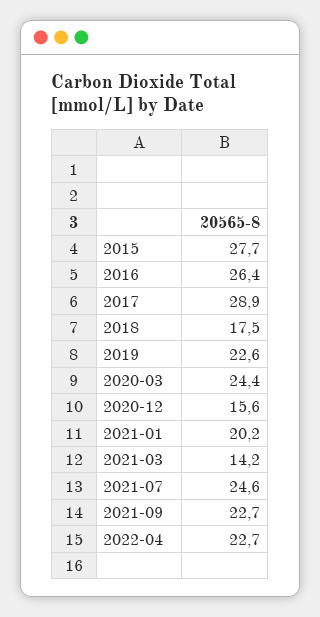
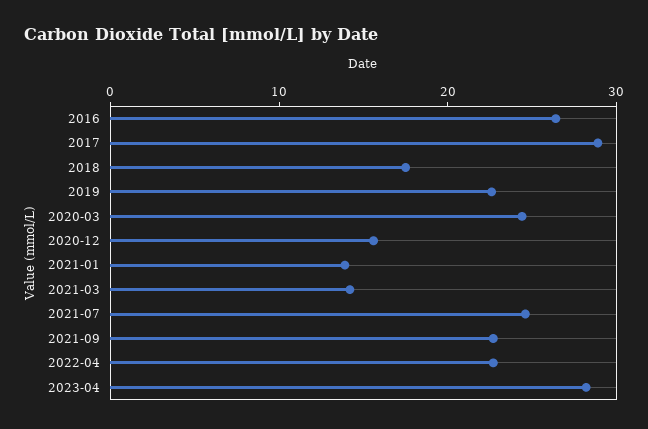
2015: 27.7 -> none
2021-01: 20.2 -> 14
2023-04: none -> 28

